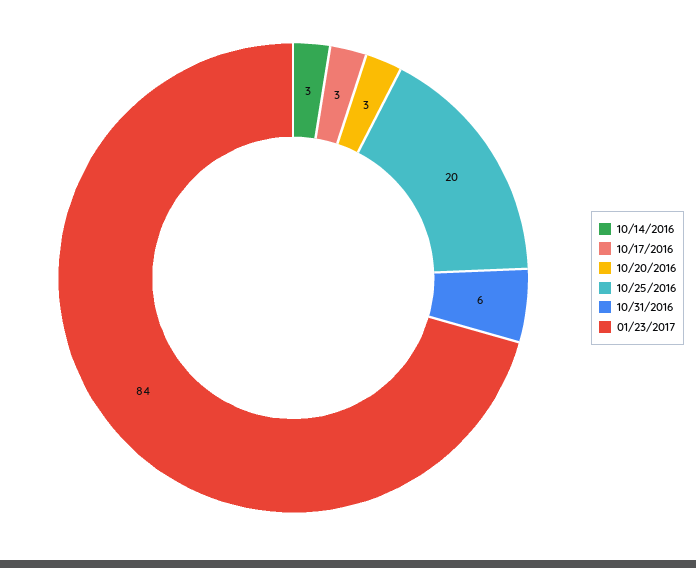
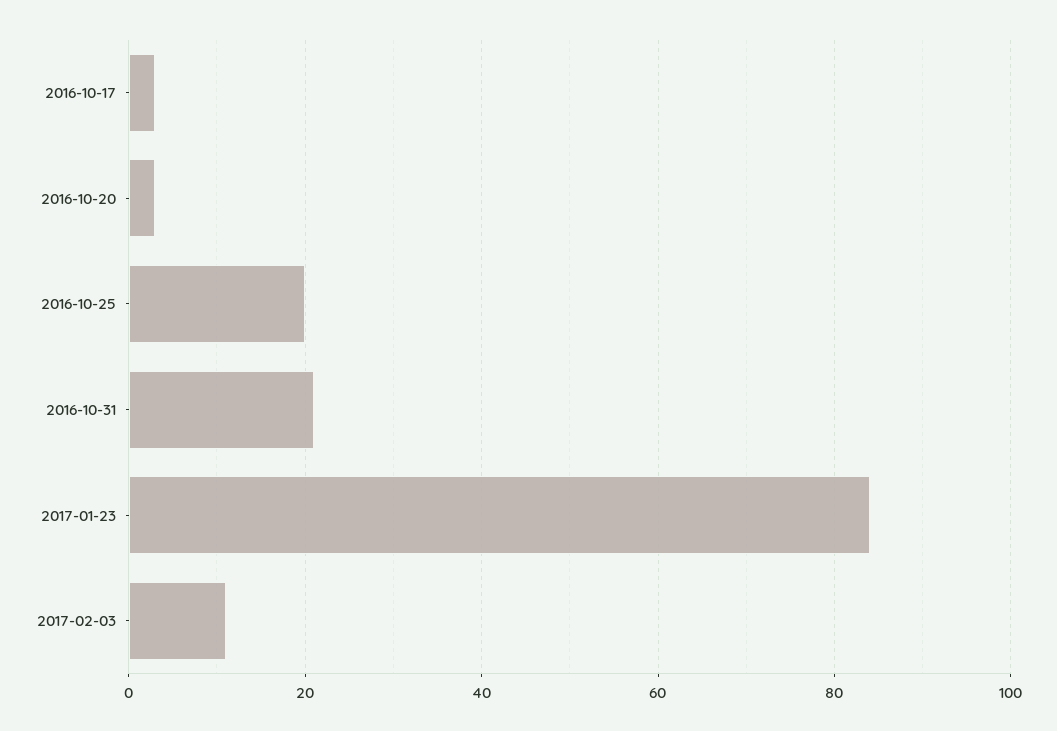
10/14/2016: 3 -> none
10/31/2016: 6 -> 20
2017-02-03: none -> 10

